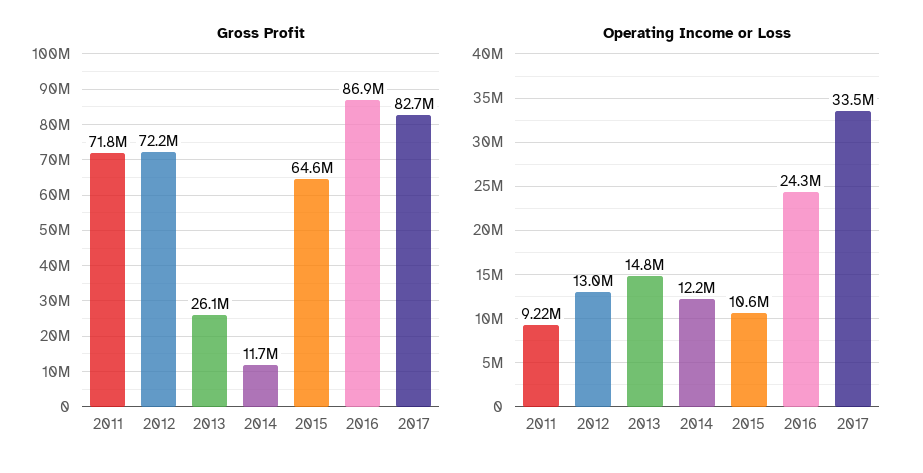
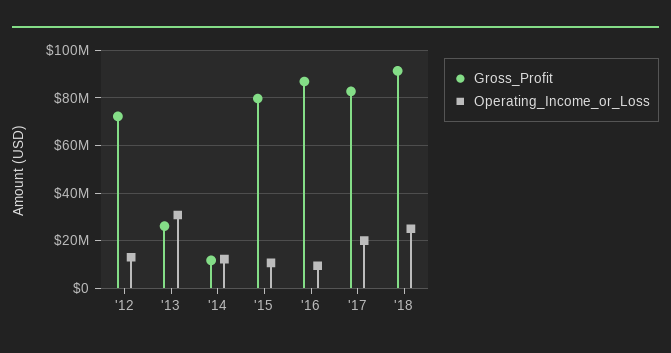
Gross Profit, 2011: 71800000 -> none
Gross Profit, 2015: 64600000 -> 80000000
Operating Income or Loss, 2011: 9220000 -> none
Operating Income or Loss, 2013: 14800000 -> 30000000
Operating Income or Loss, 2016: 24300000 -> 10000000
Operating Income or Loss, 2017: 33500000 -> 20000000
Gross Profit, '18: none -> 90000000
Operating Income or Loss, '18: none -> 25000000

